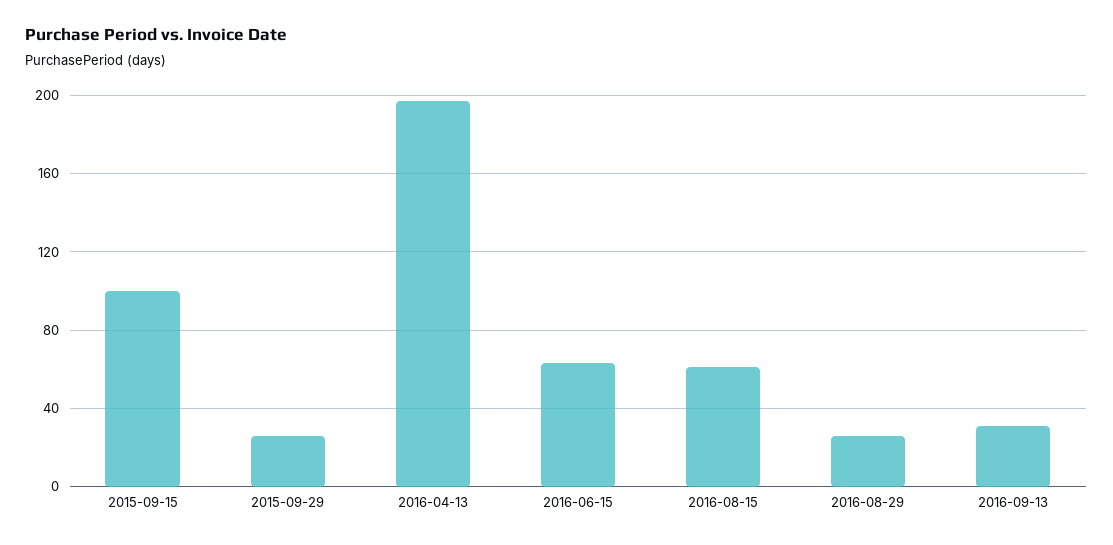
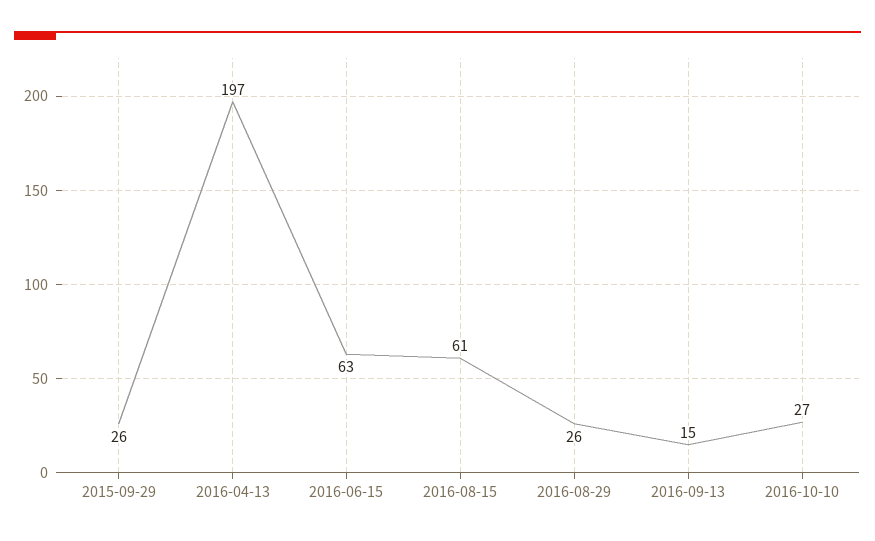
2015-09-15: 100 -> none
2016-09-13: 30 -> 15
2016-10-10: none -> 27

